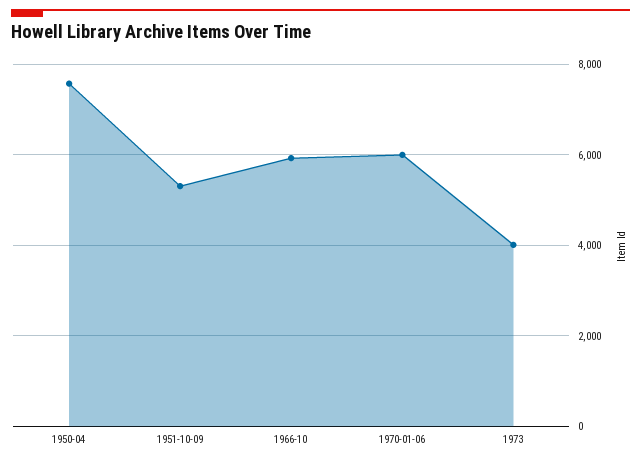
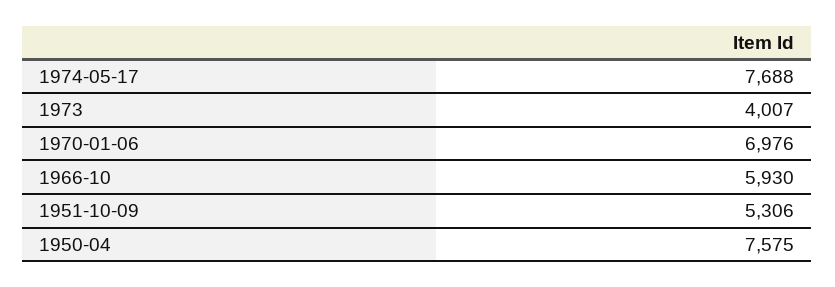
1970-01-06: 6000 -> 6976
1974-05-17: none -> 7688

